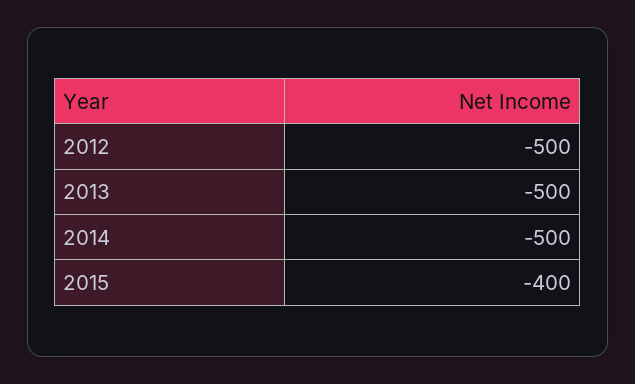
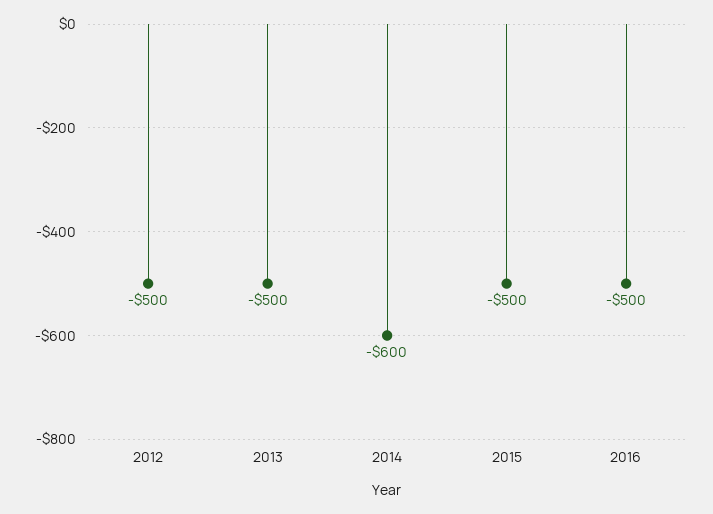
2014: -500 -> -600
2015: -400 -> -500
2016: none -> -500

